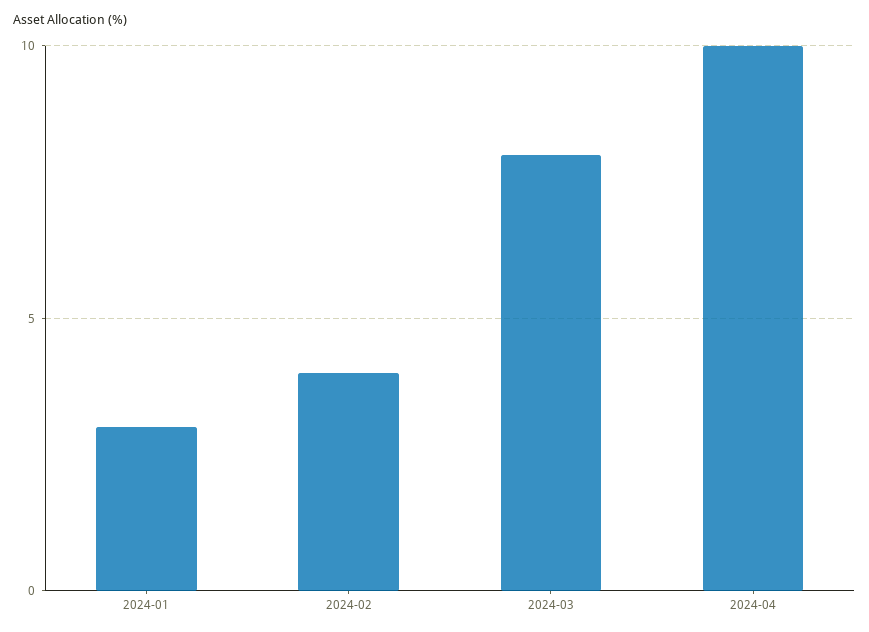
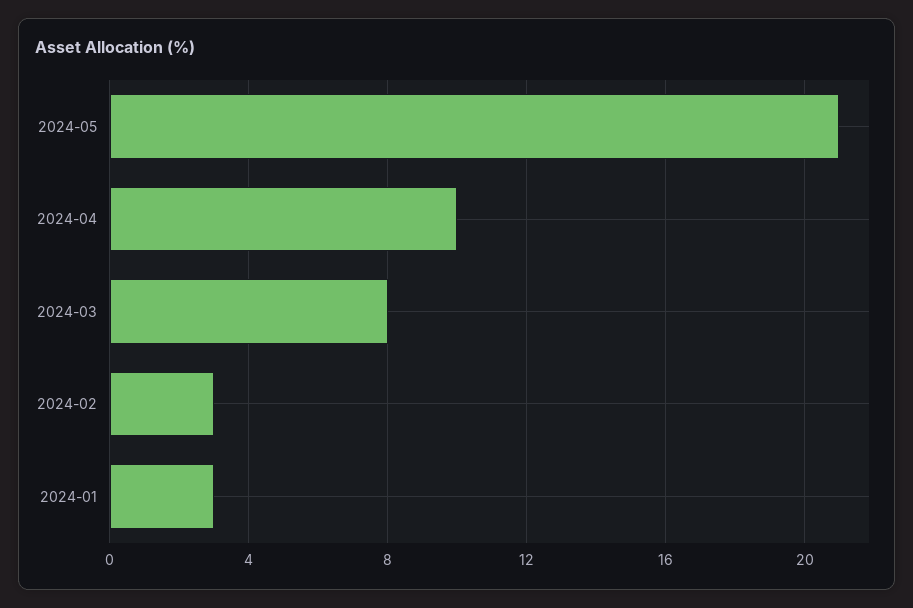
2024-02: 4 -> 3
2024-05: none -> 21

